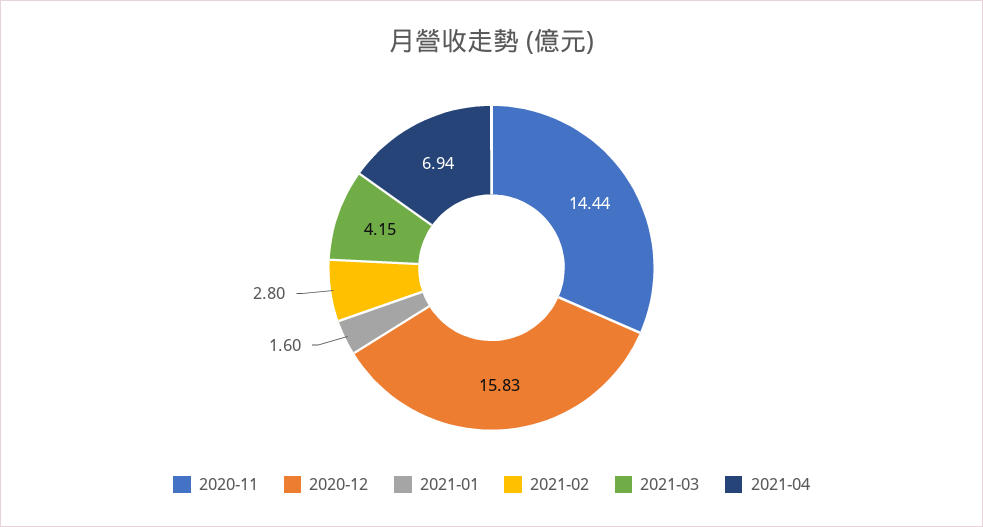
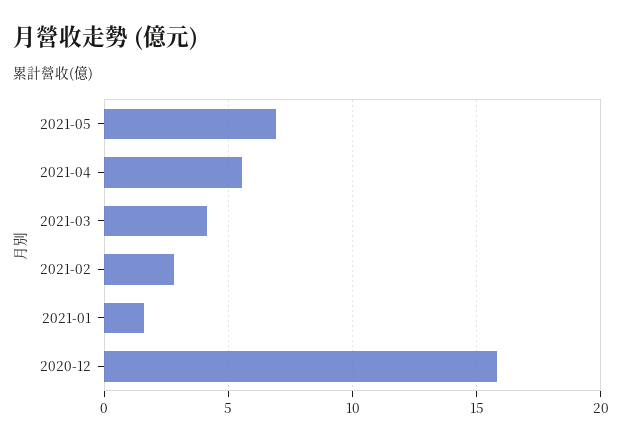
2020-11: 14.44 -> none
2021-04: 6.94 -> 5.5
2021-05: none -> 7

